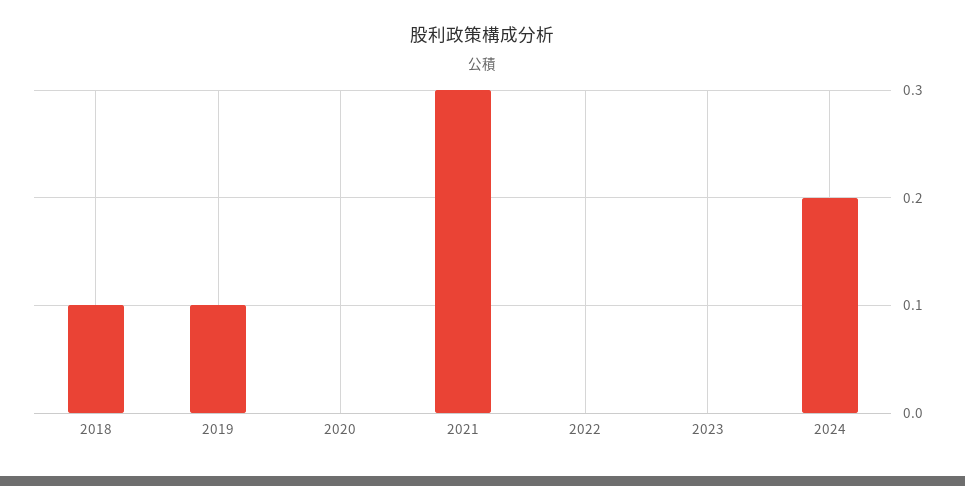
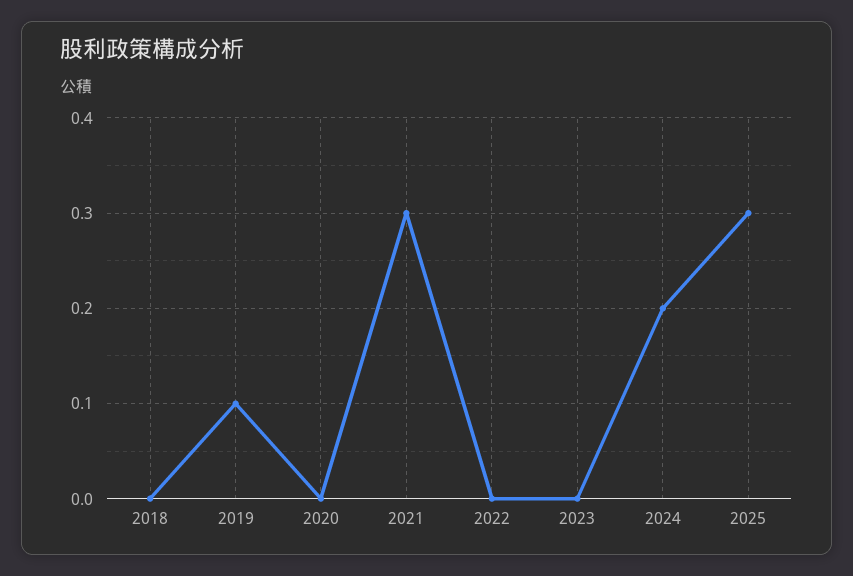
2018: 0.1 -> 0
2025: none -> 0.3

